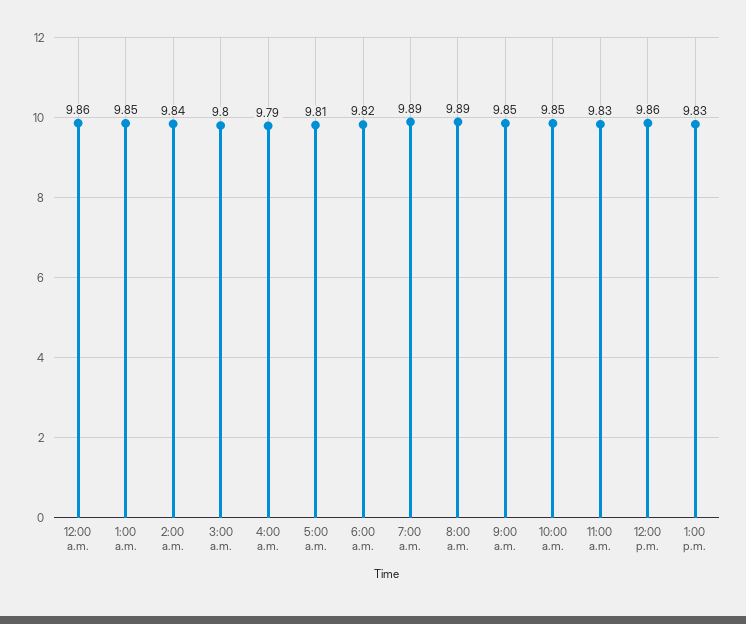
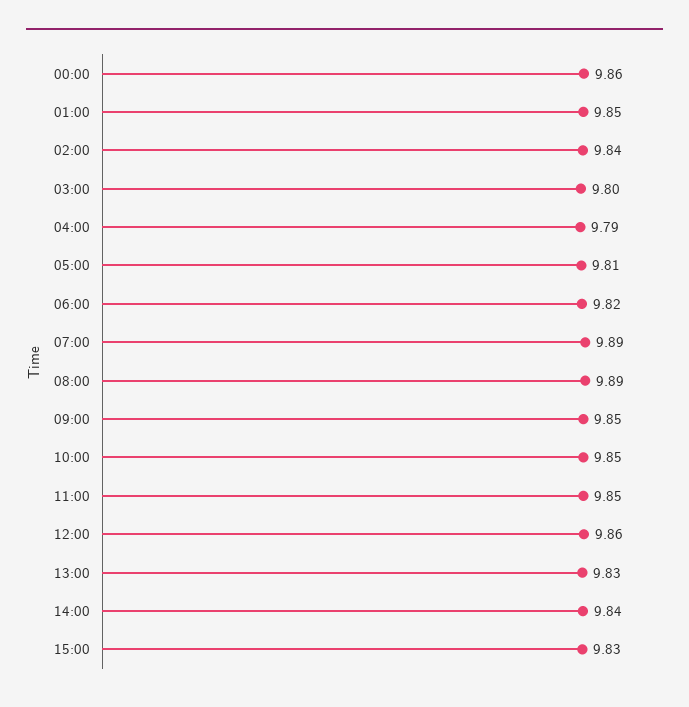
11:00 a.m.: 9.83 -> 9.85
14:00: none -> 9.84
15:00: none -> 9.83

